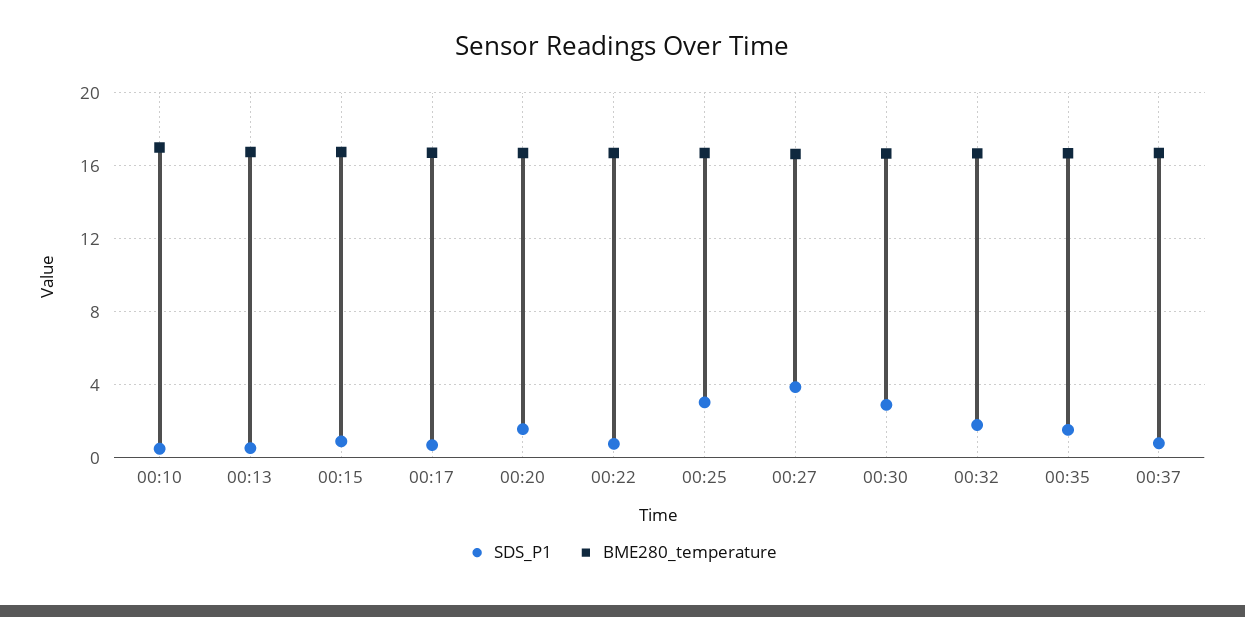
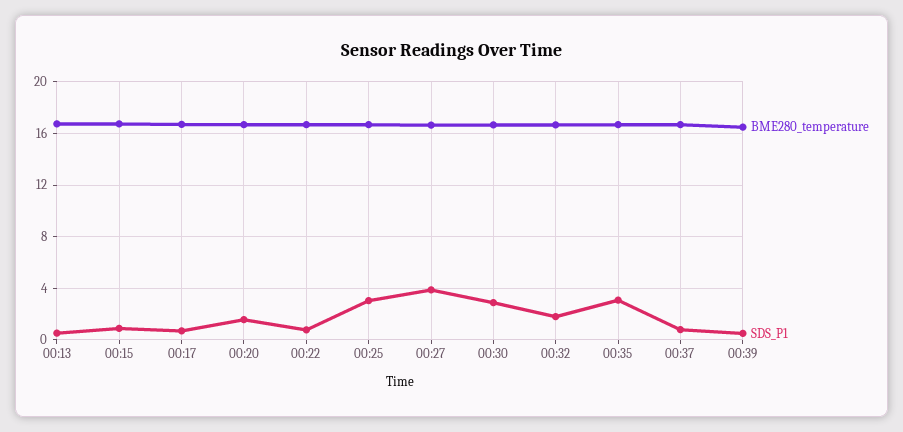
SDS_P1, 00:10: 0.5 -> none
BME280_temperature, 00:10: 17 -> none
SDS_P1, 00:35: 1.5 -> 3
BME280_temperature, 00:39: none -> 16.5
SDS_P1, 00:39: none -> 0.5

